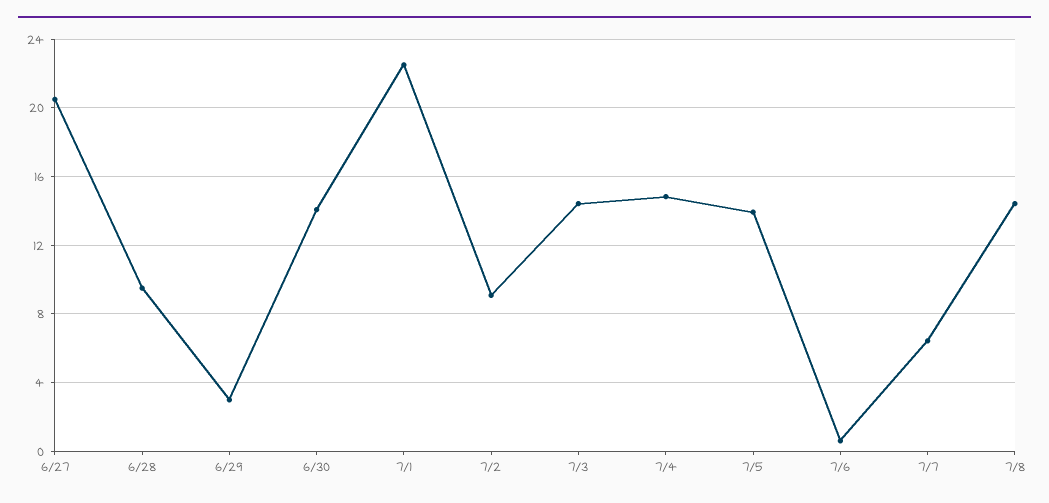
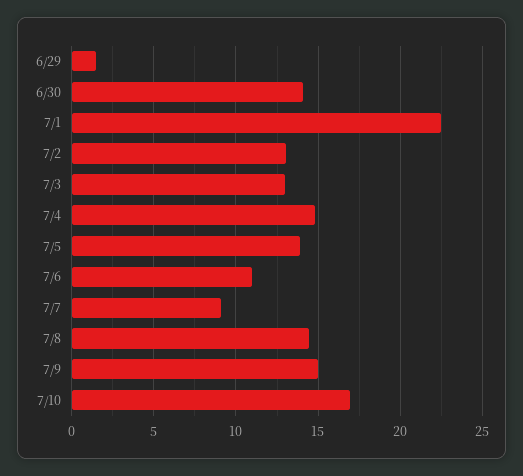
6/27: 20.5 -> none
6/28: 9.5 -> none
6/29: 3 -> 1.5
7/2: 9 -> 13
7/3: 14.5 -> 13
7/6: 0.5 -> 11
7/7: 6.5 -> 9
7/9: none -> 15
7/10: none -> 17

